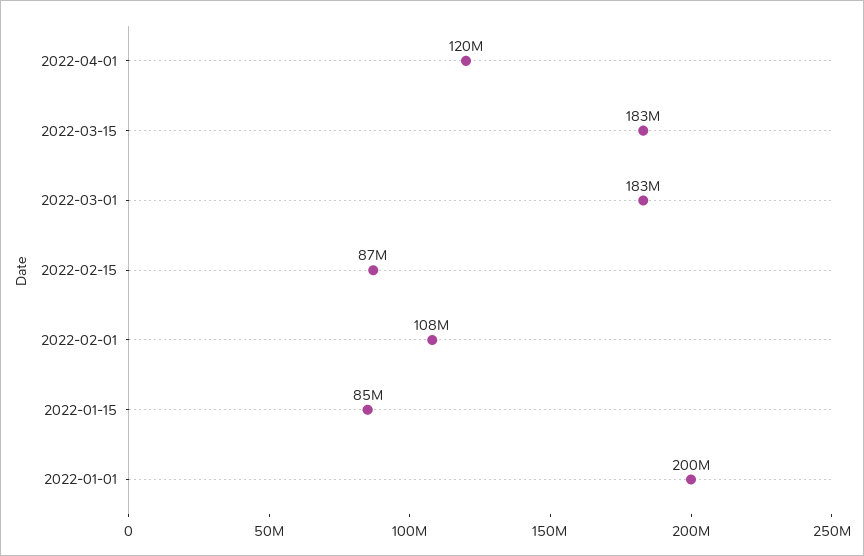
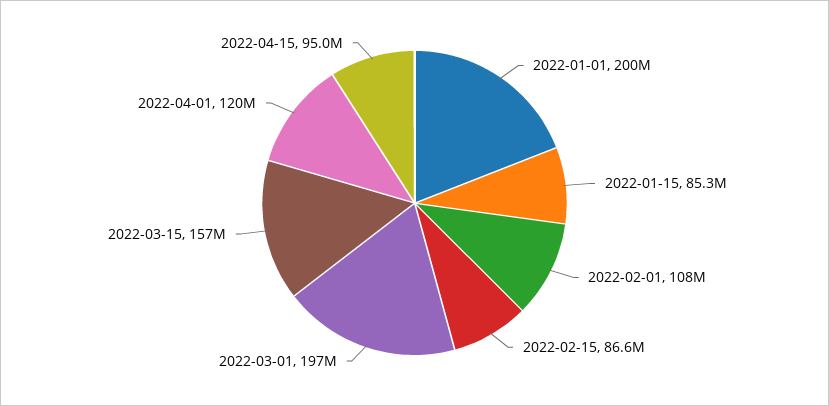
2022-03-15: 183000000 -> 157000000
2022-03-01: 183000000 -> 197000000
2022-04-15: none -> 95000000

